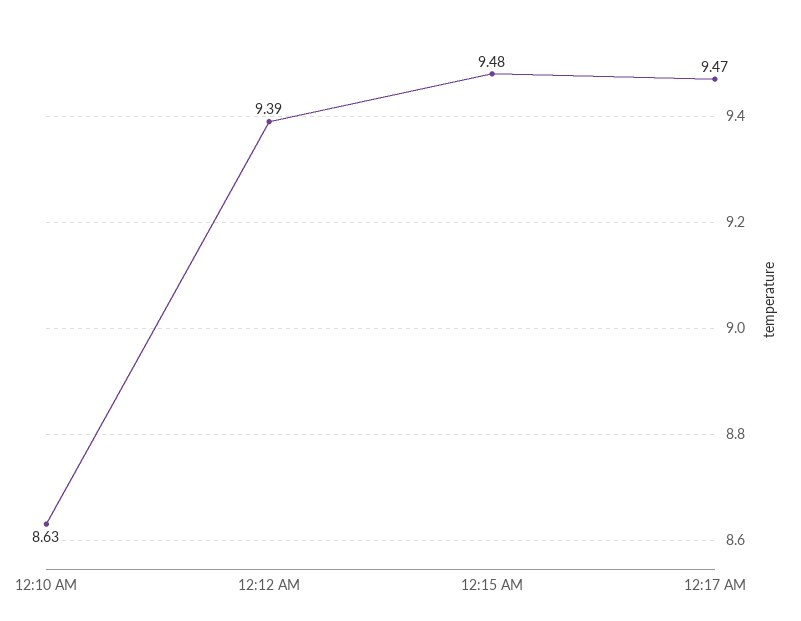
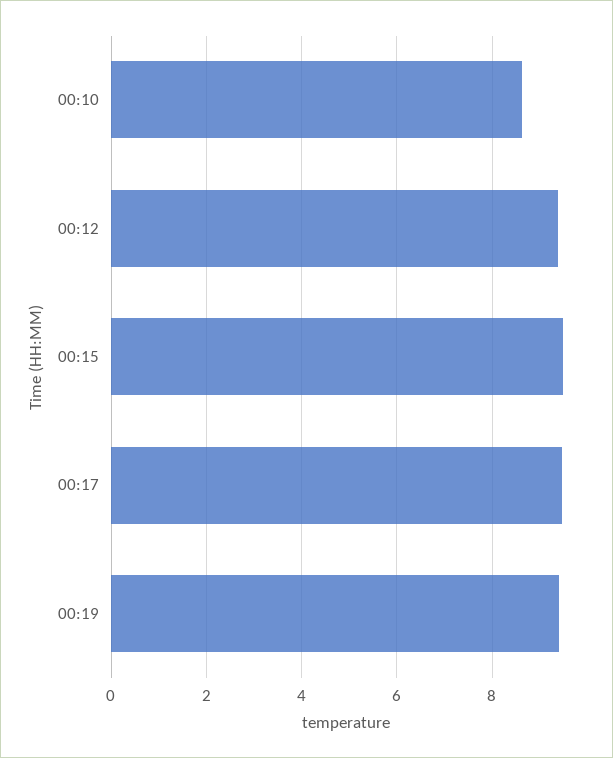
00:19: none -> 9.4

